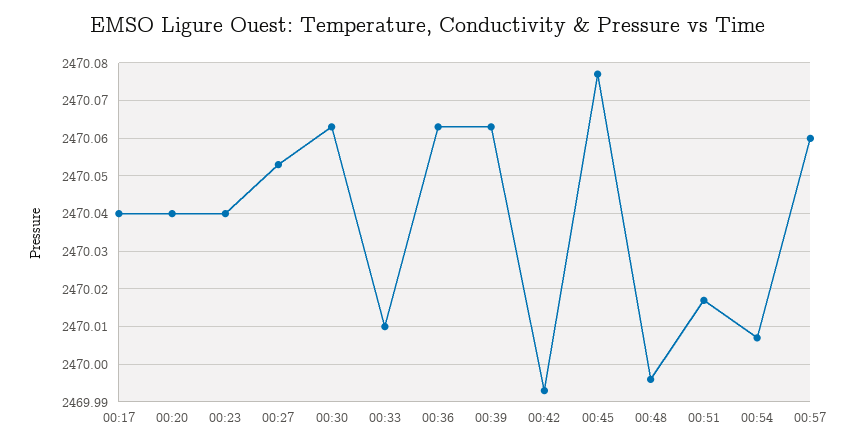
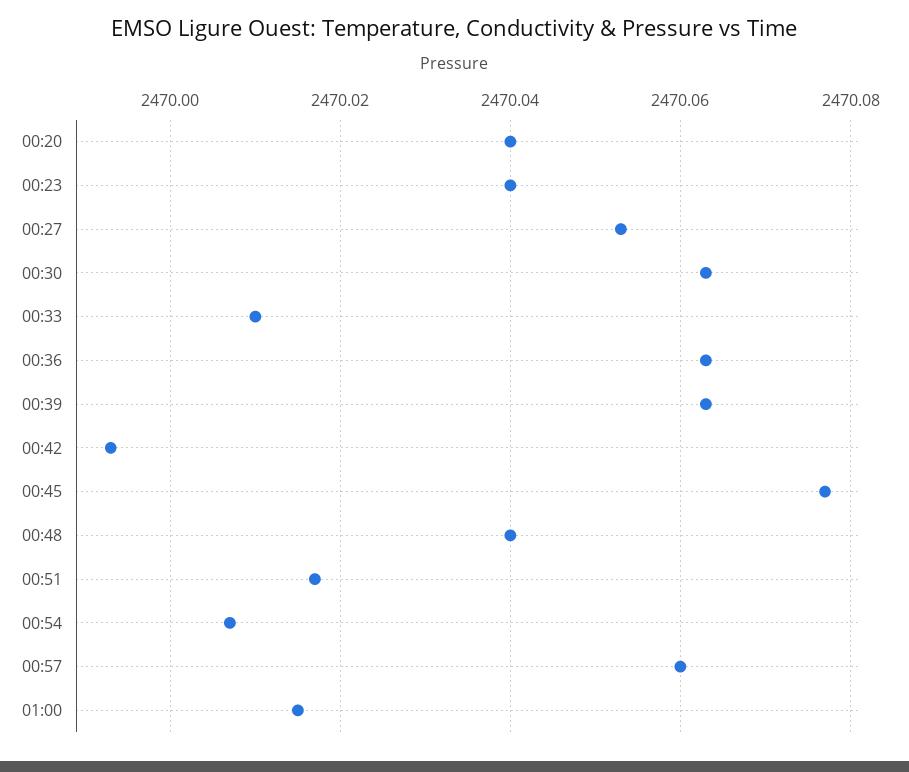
00:17: 2470.04 -> none
00:48: 2469.995 -> 2470.04
01:00: none -> 2470.015

